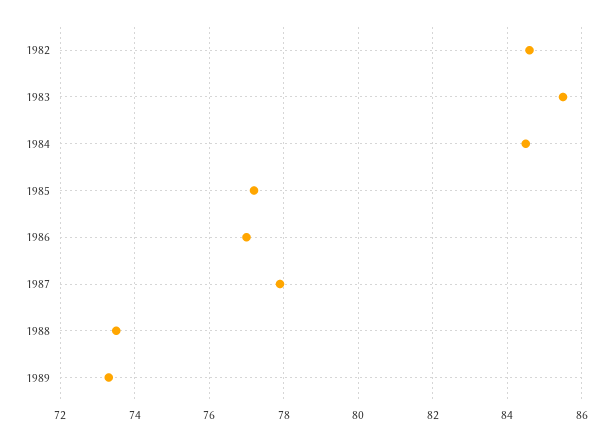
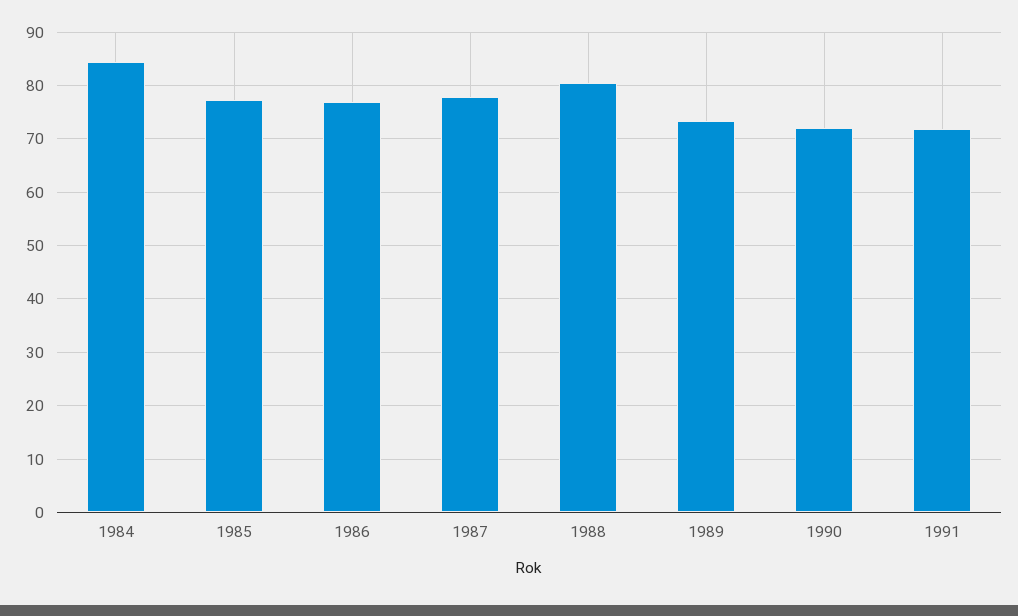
1982: 84.5 -> none
1983: 85.5 -> none
1988: 73.5 -> 80
1990: none -> 72
1991: none -> 72

